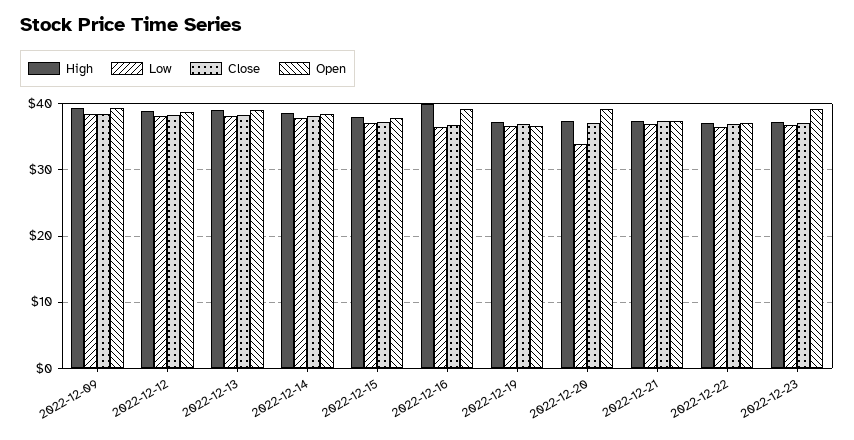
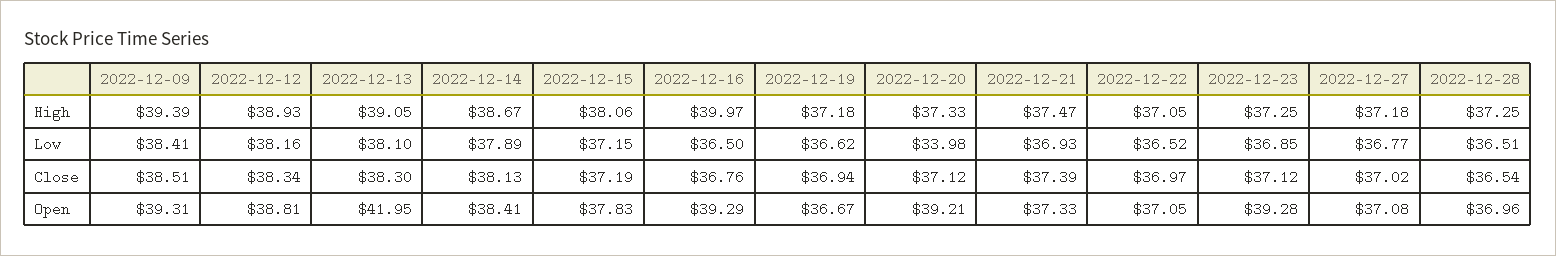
Open, 2022-12-13: 39 -> 41.95
High, 2022-12-27: none -> 37.18
High, 2022-12-28: none -> 37.25
Low, 2022-12-27: none -> 36.77
Low, 2022-12-28: none -> 36.51
Close, 2022-12-27: none -> 37.02
Close, 2022-12-28: none -> 36.54
Open, 2022-12-27: none -> 37.08
Open, 2022-12-28: none -> 36.96

